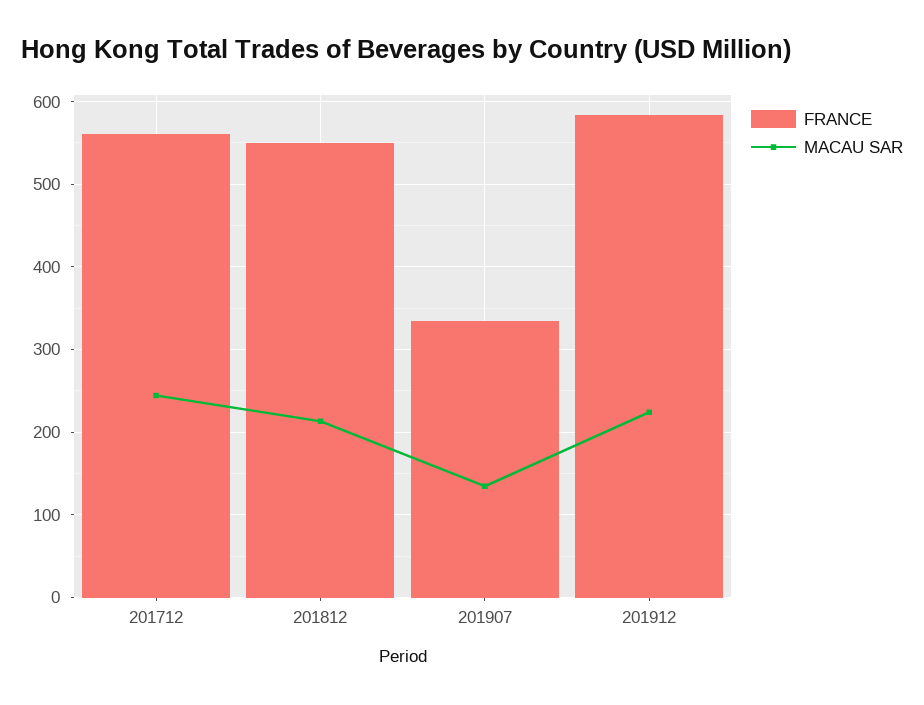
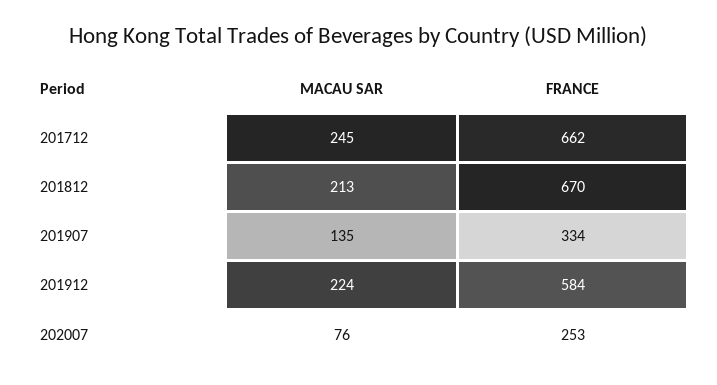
FRANCE, 201712: 560 -> 662
FRANCE, 201812: 550 -> 670
MACAU SAR, 202007: none -> 76
FRANCE, 202007: none -> 253

